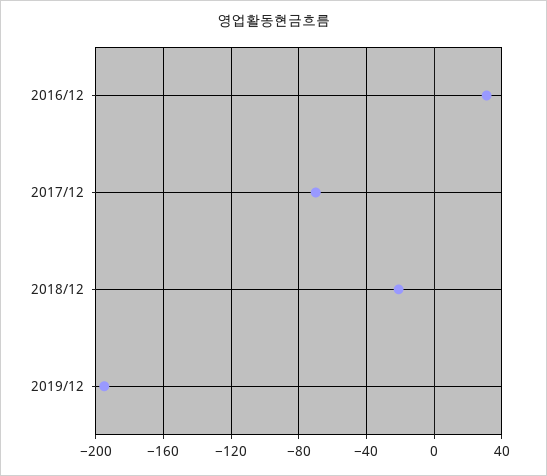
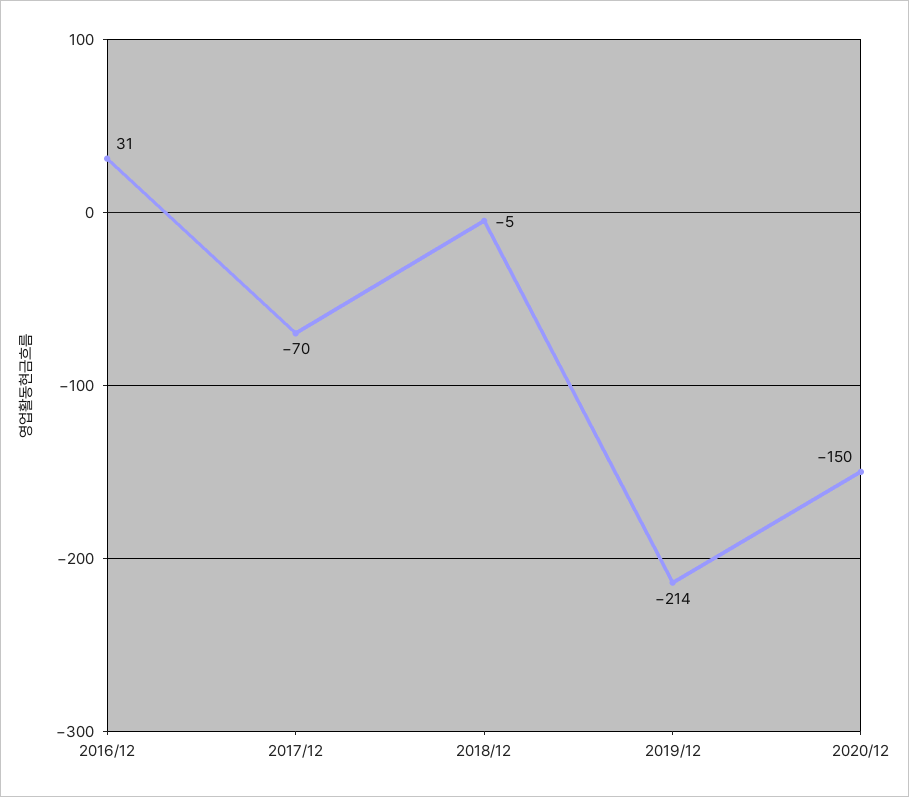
2018/12: -20 -> -5
2019/12: -195 -> -214
2020/12: none -> -150

